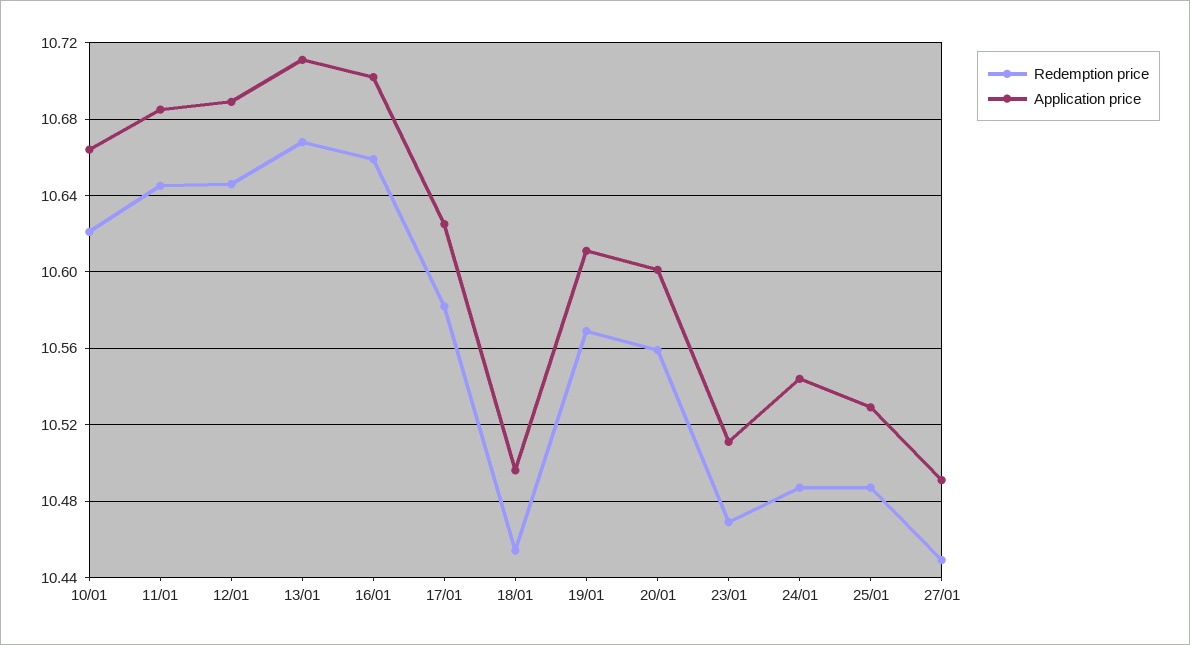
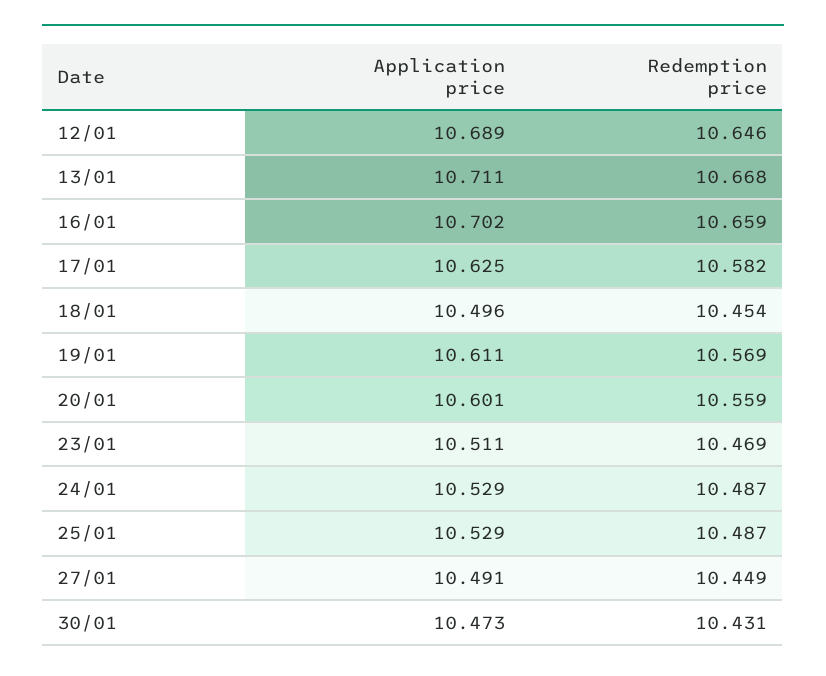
Redemption price, 10/01: 10.62 -> none
Application price, 10/01: 10.665 -> none
Redemption price, 11/01: 10.645 -> none
Application price, 11/01: 10.685 -> none
Application price, 24/01: 10.545 -> 10.529
Application price, 30/01: none -> 10.473
Redemption price, 30/01: none -> 10.431

